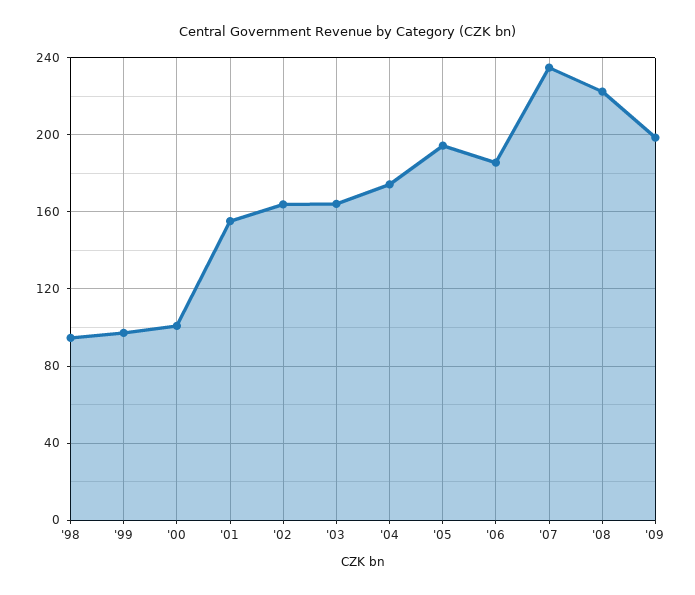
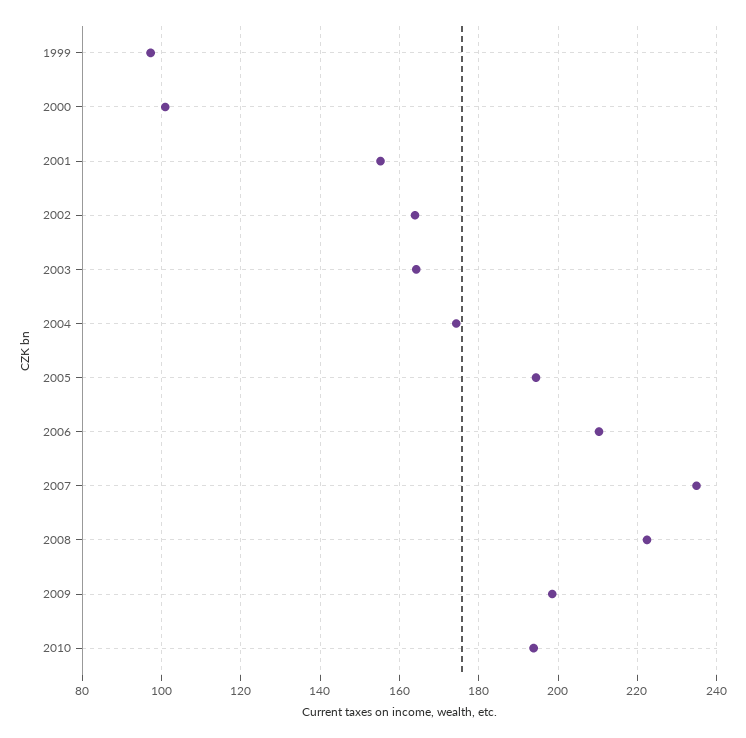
'98: 95 -> none
'06: 185 -> 210
2010: none -> 194

